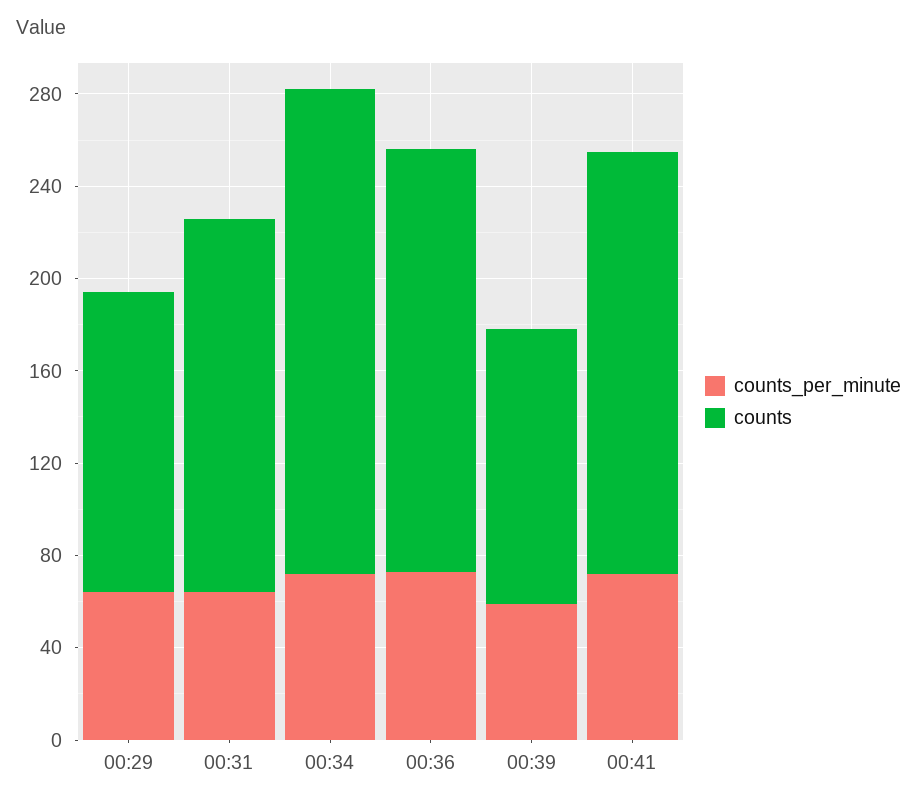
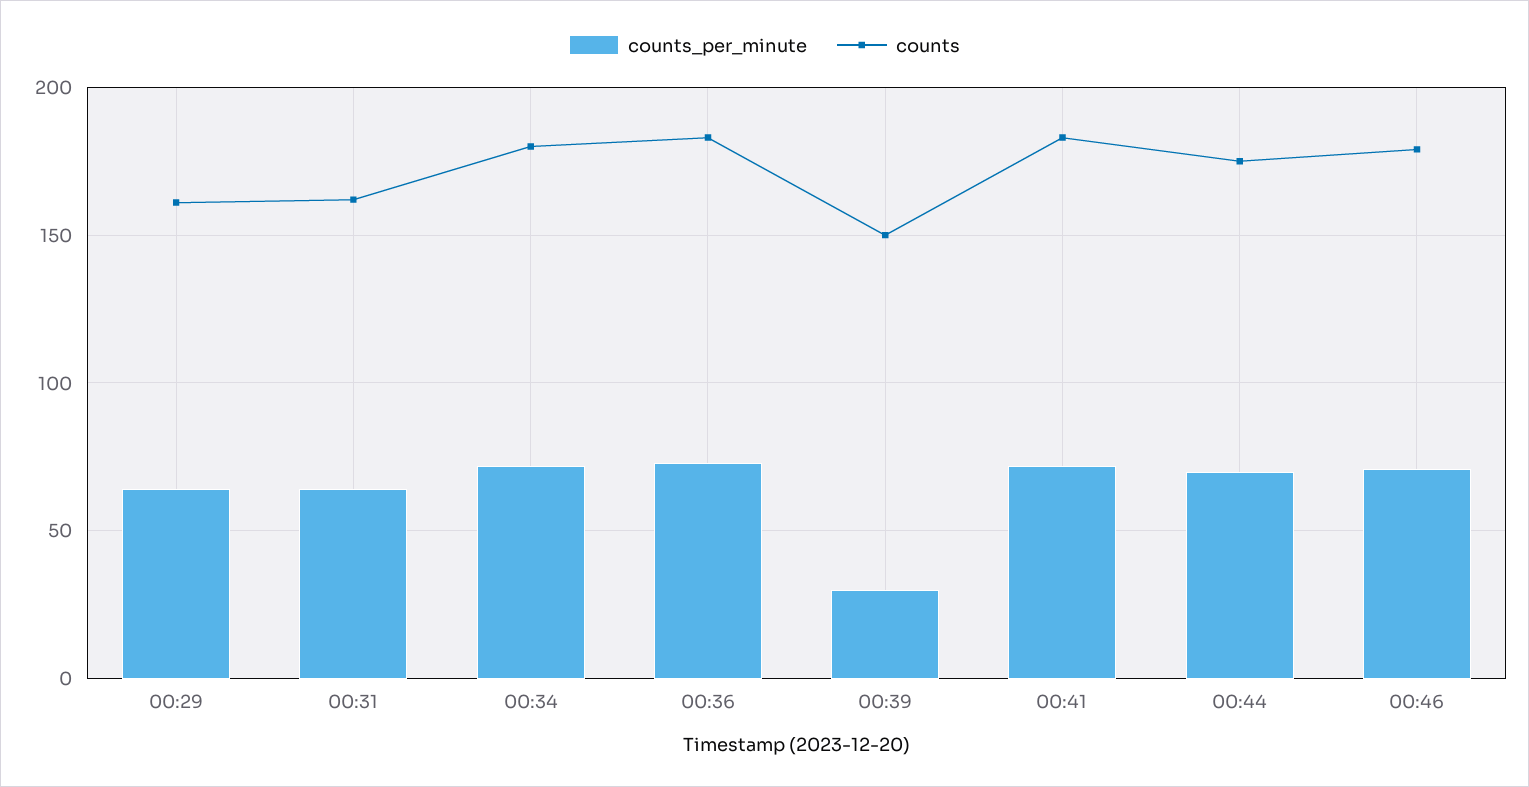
counts, 00:29: 130 -> 160
counts, 00:34: 210 -> 180
counts_per_minute, 00:39: 60 -> 30
counts, 00:39: 120 -> 150
counts_per_minute, 00:44: none -> 70
counts, 00:44: none -> 175
counts_per_minute, 00:46: none -> 70
counts, 00:46: none -> 180

